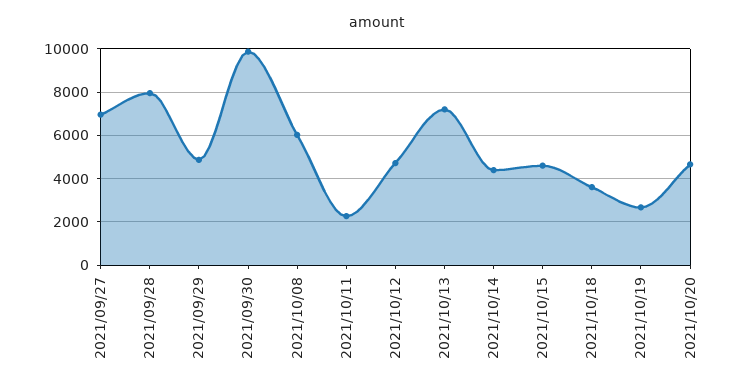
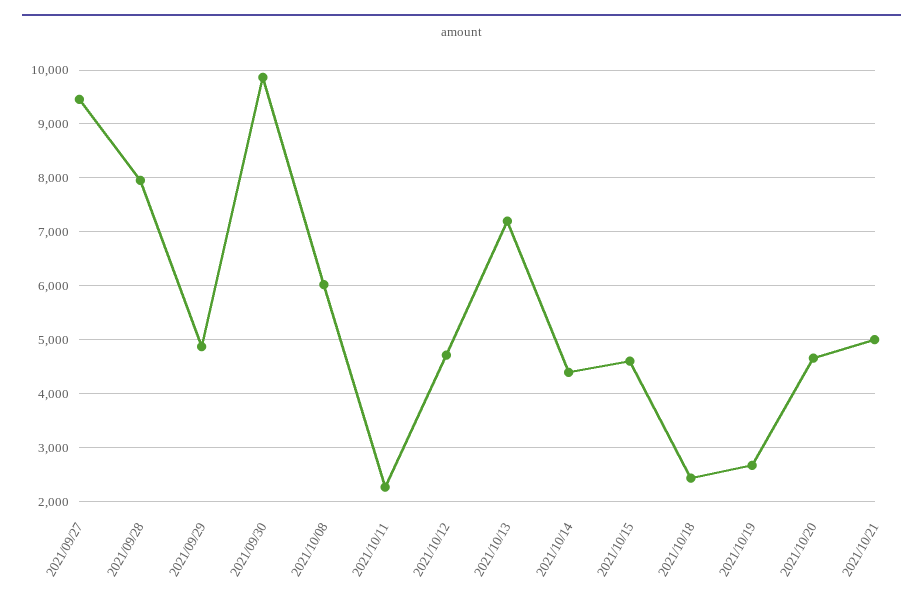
2021/09/27: 7000 -> 9400
2021/10/18: 3500 -> 2400
2021/10/21: none -> 5000

